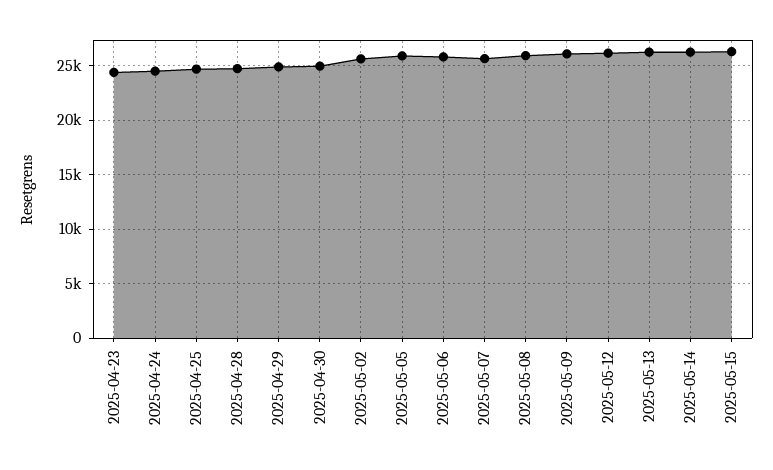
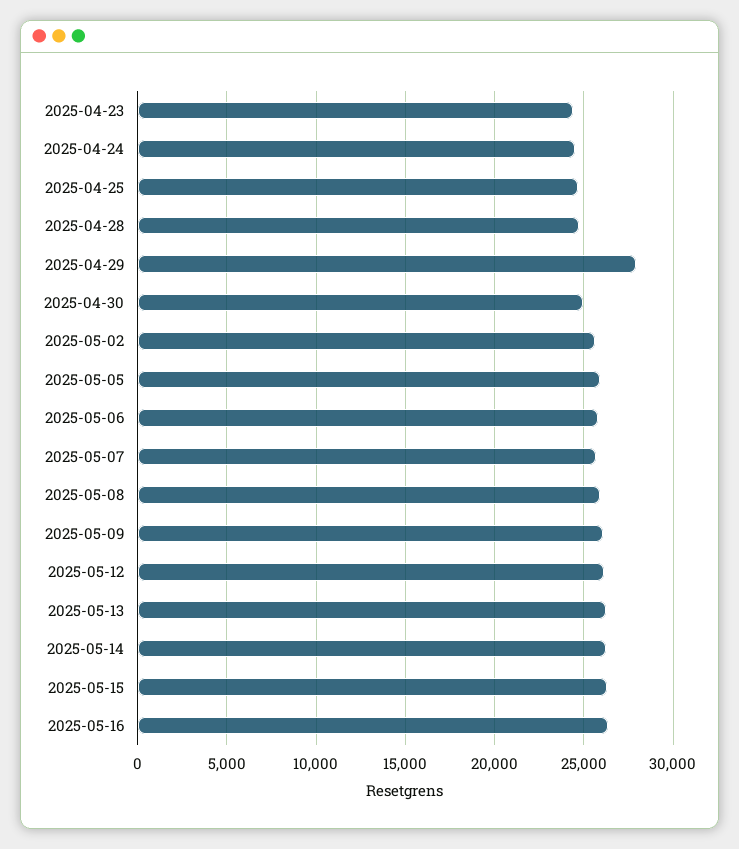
2025-04-29: 25000 -> 28000
2025-05-16: none -> 26500

